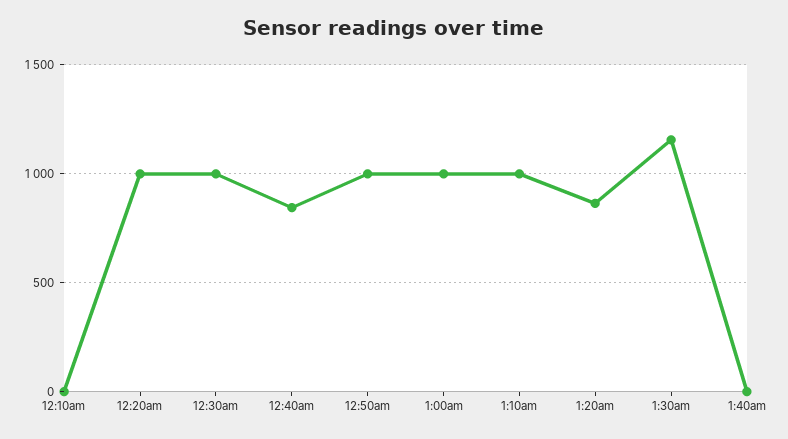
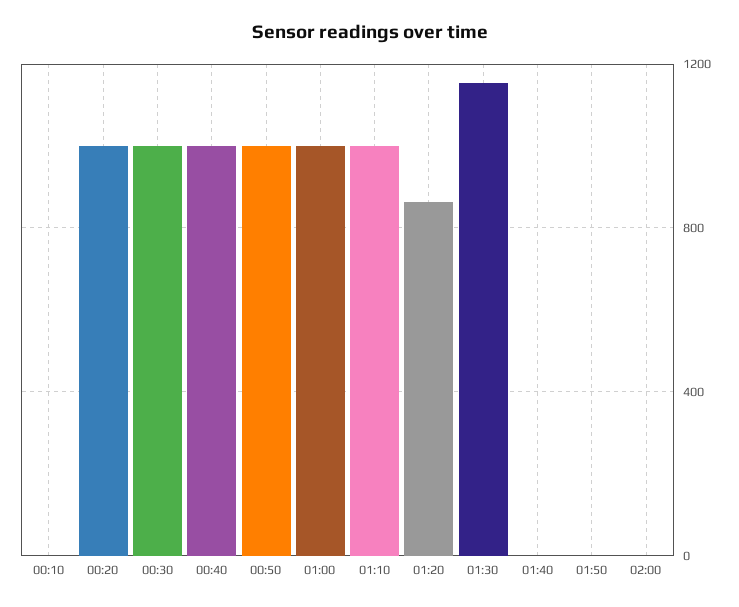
12:40am: 850 -> 1000
01:50: none -> 0
02:00: none -> 0

